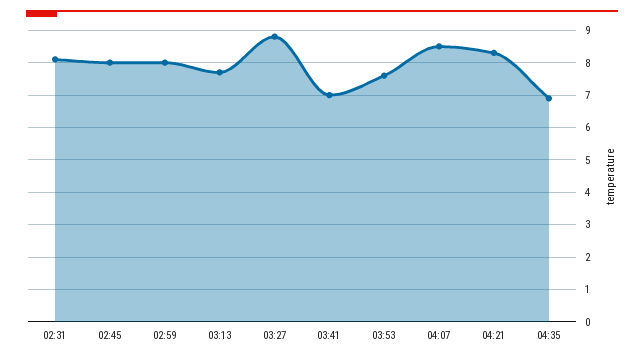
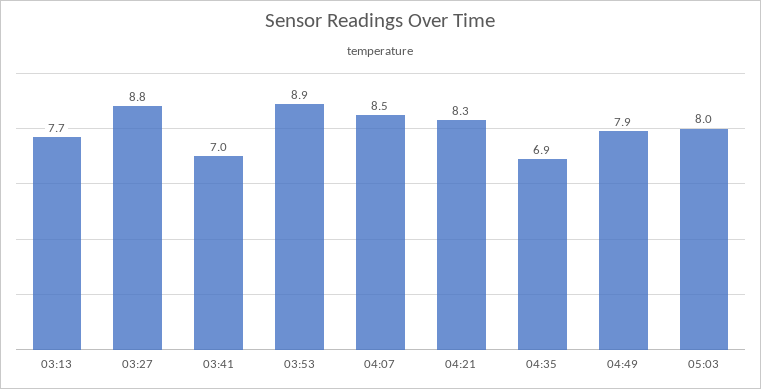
02:31: 8 -> none
02:45: 8 -> none
02:59: 8 -> none
03:53: 7.5 -> 8.9
04:49: none -> 7.9
05:03: none -> 8

